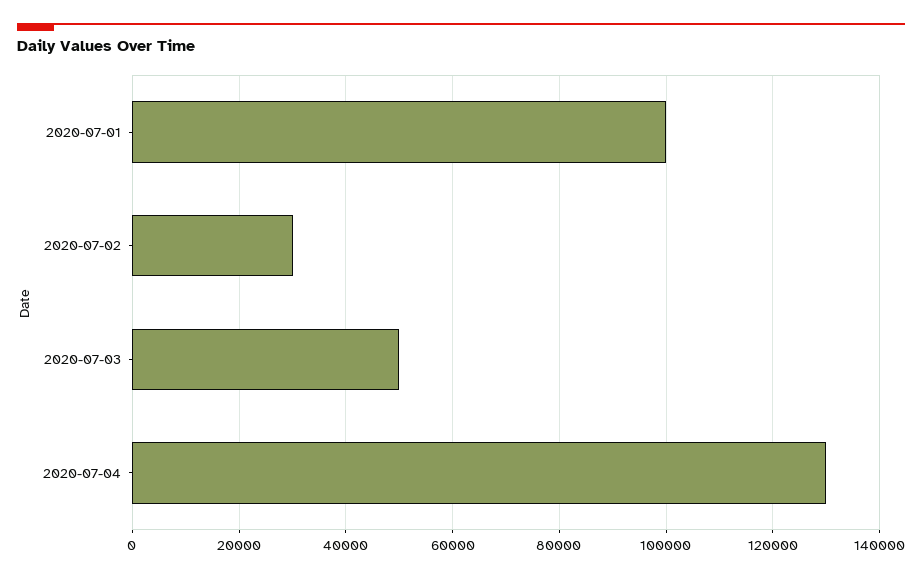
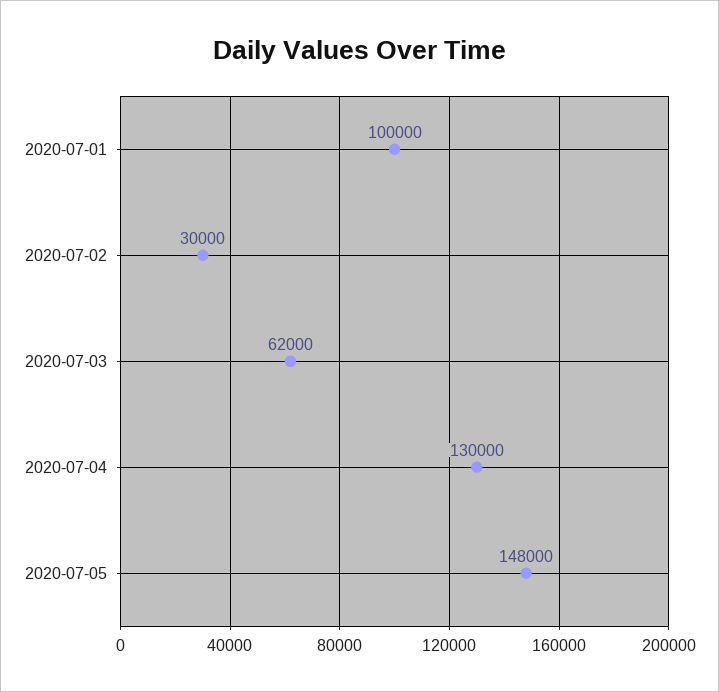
2020-07-03: 50000 -> 62000
2020-07-05: none -> 148000

